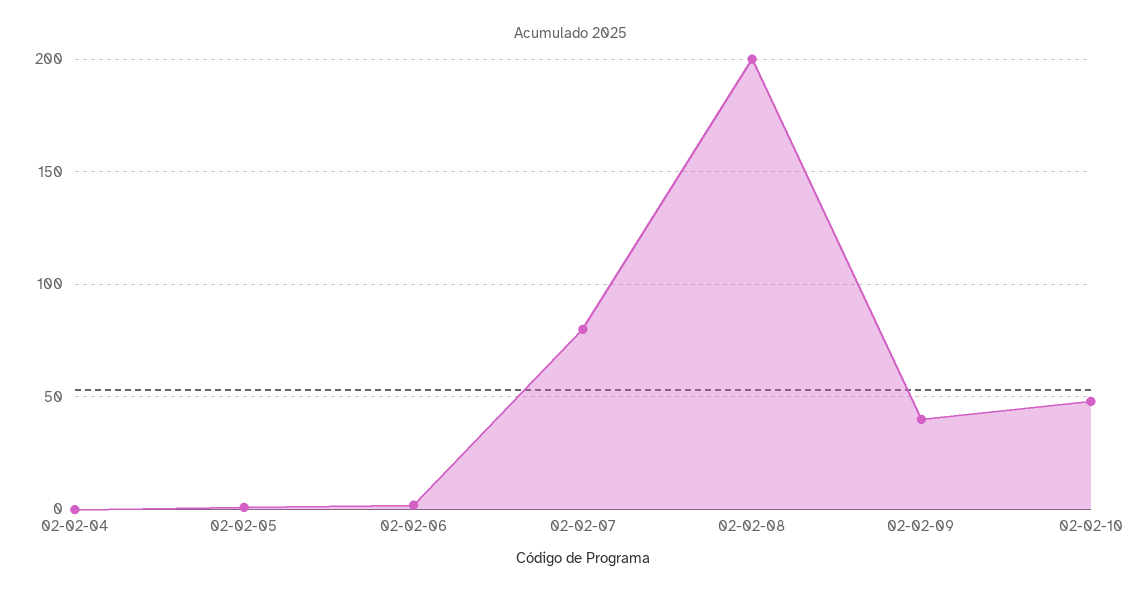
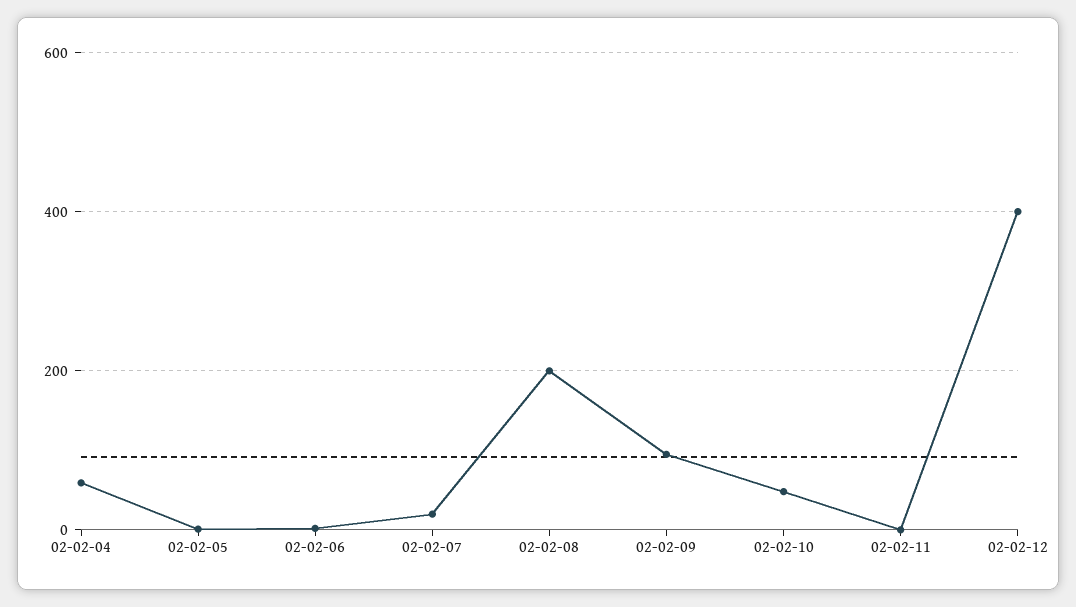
02-02-04: 0 -> 60
02-02-07: 80 -> 20
02-02-09: 40 -> 100
02-02-11: none -> 0
02-02-12: none -> 400

